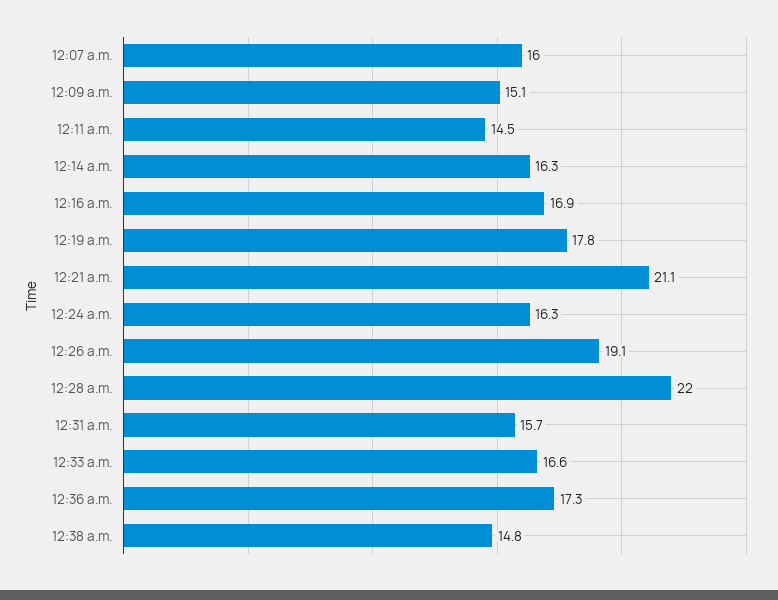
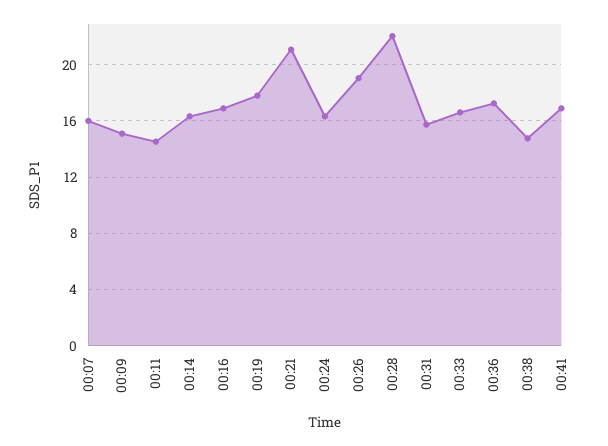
00:41: none -> 17

